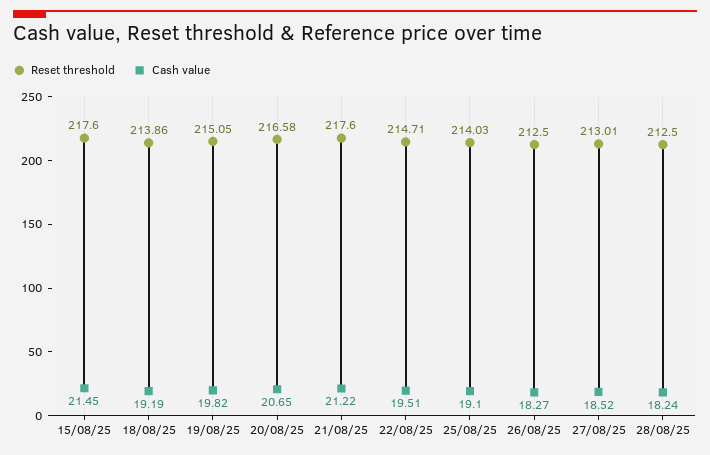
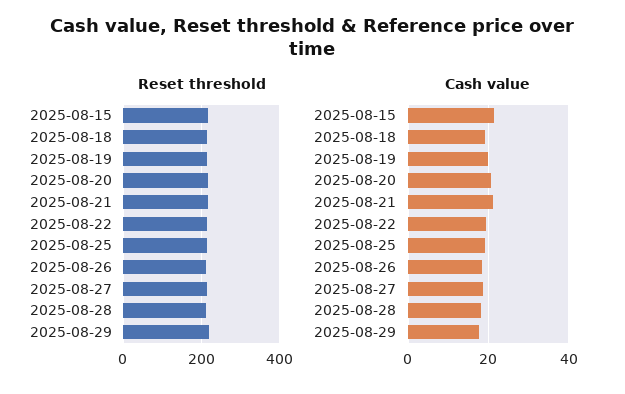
Reset threshold, 2025-08-29: none -> 220
Cash value, 2025-08-29: none -> 18

